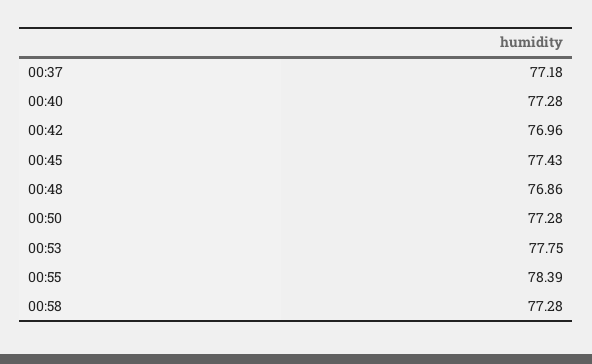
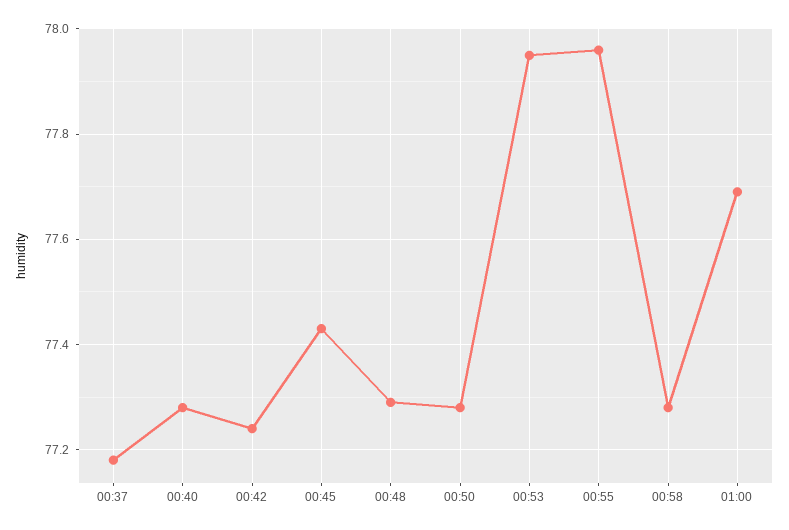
00:42: 76.96 -> 77.25
00:48: 76.86 -> 77.3
00:53: 77.75 -> 77.95
00:55: 78.39 -> 77.95
01:00: none -> 77.7

